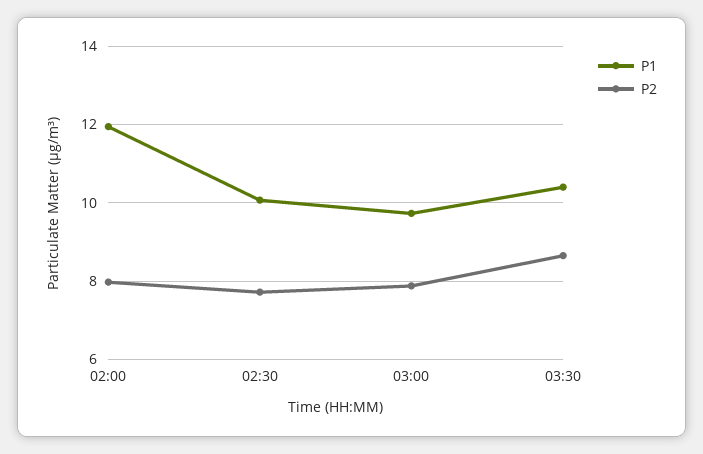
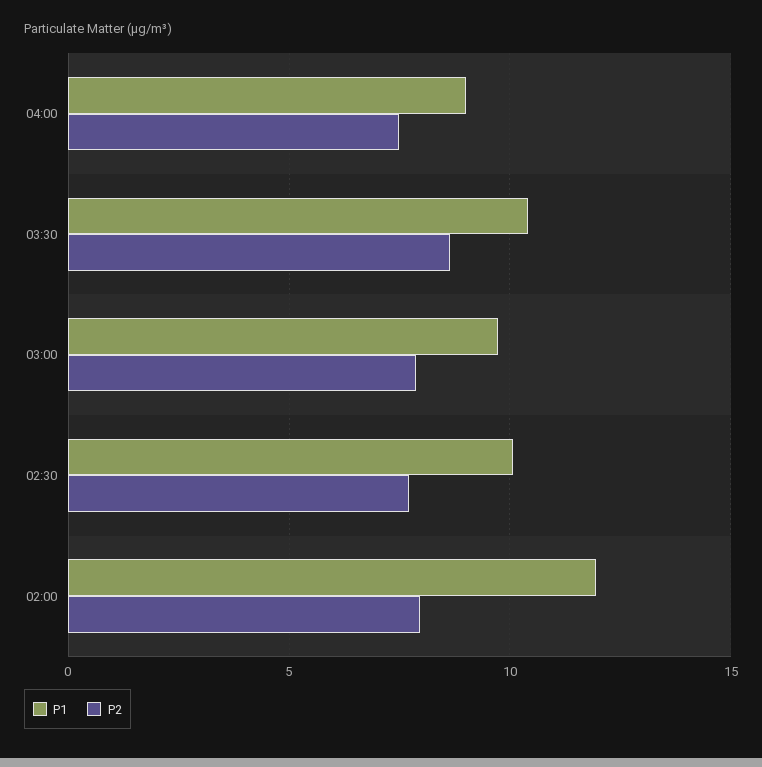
P1, 04:00: none -> 9
P2, 04:00: none -> 7.5

